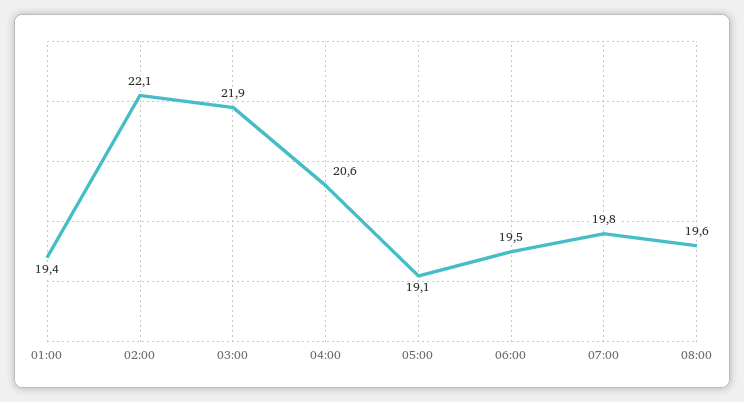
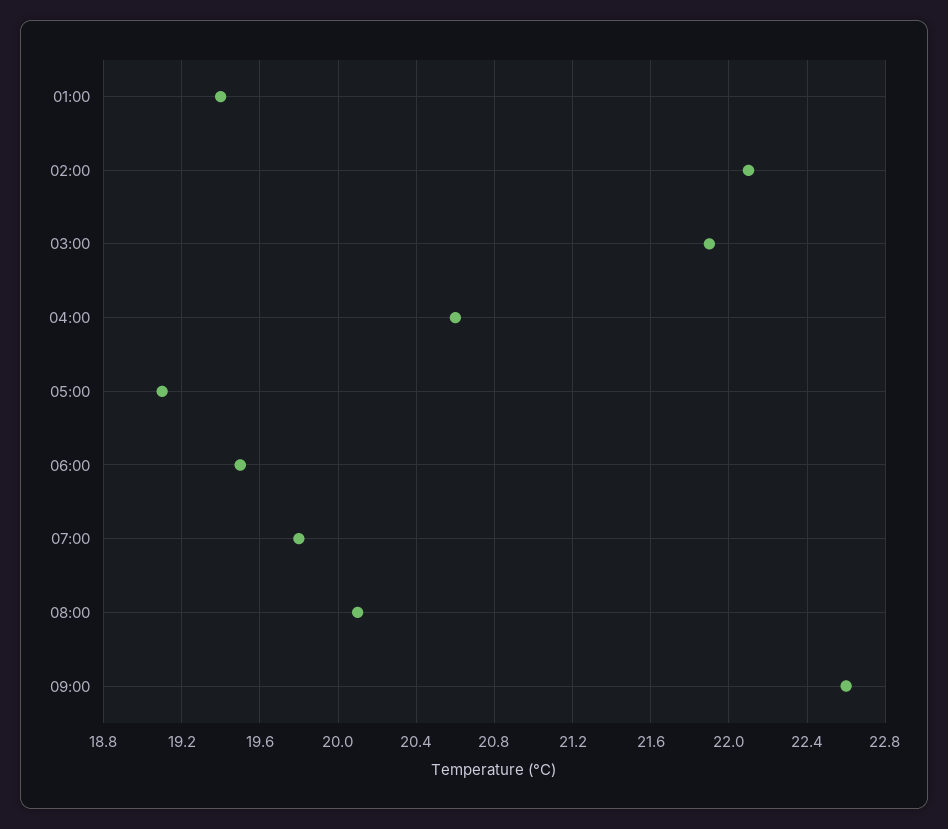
08:00: 19.6 -> 20.1
09:00: none -> 22.6

